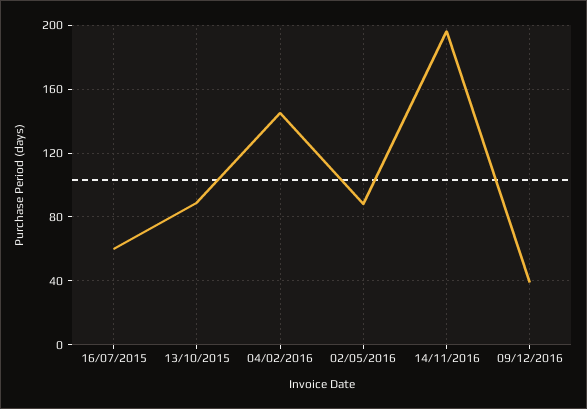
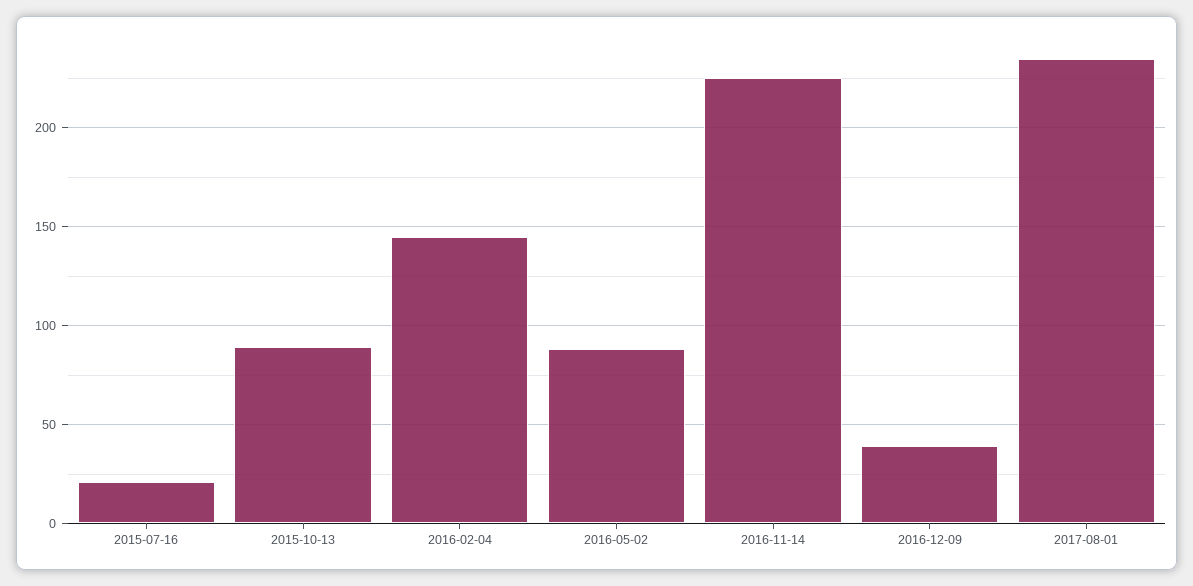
16/07/2015: 60 -> 20
14/11/2016: 195 -> 225
2017-08-01: none -> 235

